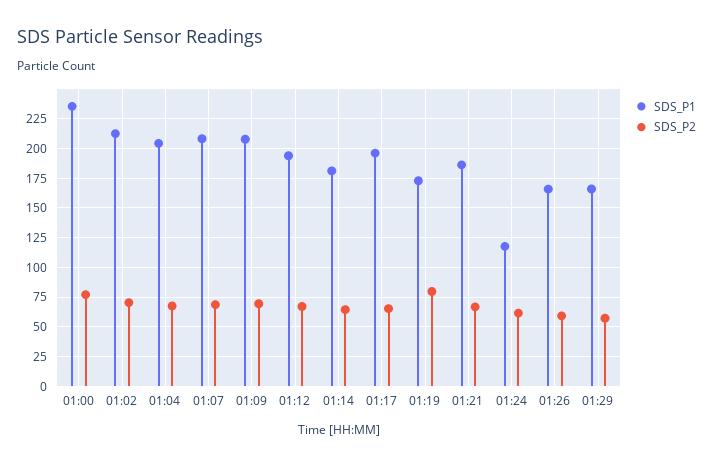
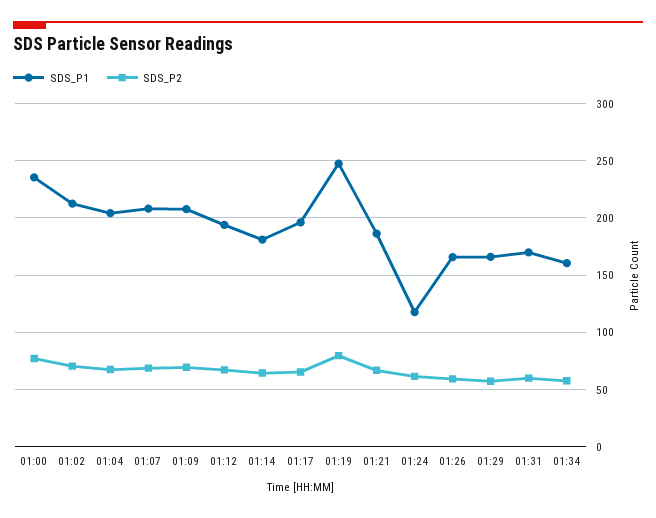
SDS_P1, 01:19: 175 -> 250
SDS_P1, 01:31: none -> 170
SDS_P2, 01:31: none -> 60
SDS_P1, 01:34: none -> 160
SDS_P2, 01:34: none -> 60

